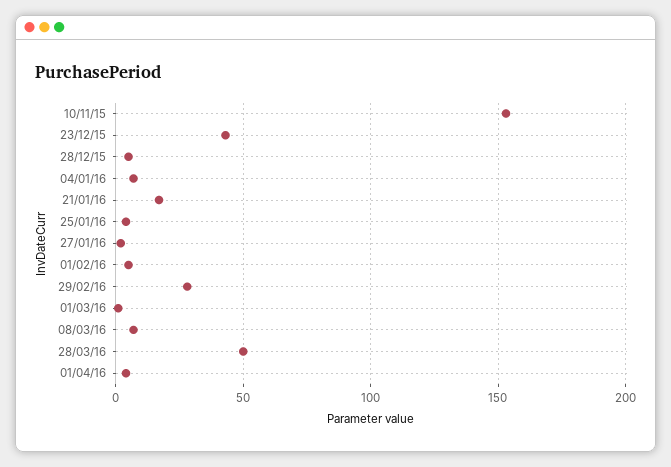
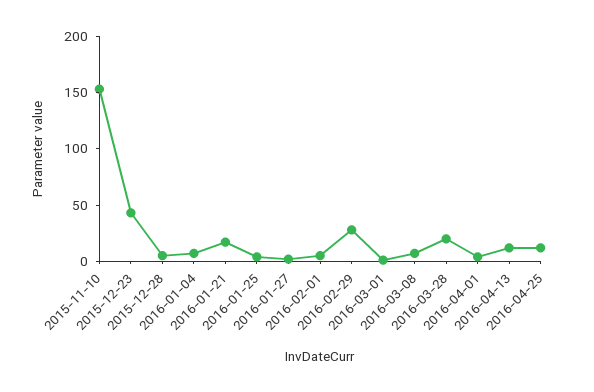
28/03/16: 50 -> 20
2016-04-13: none -> 10
2016-04-25: none -> 10

